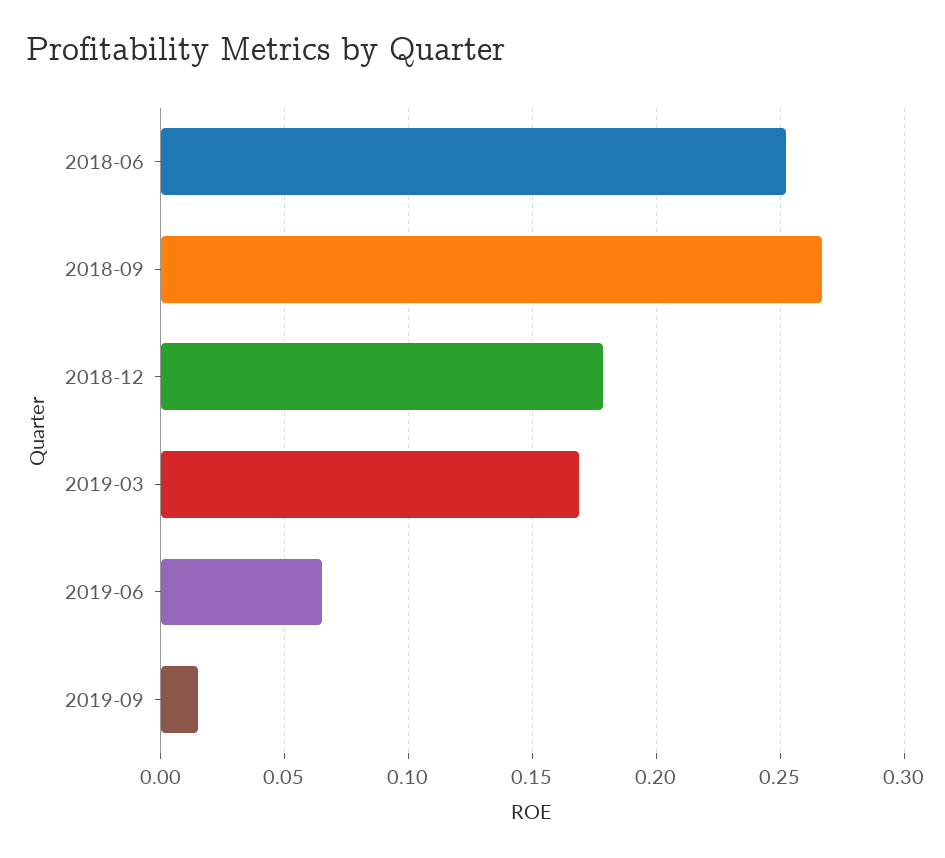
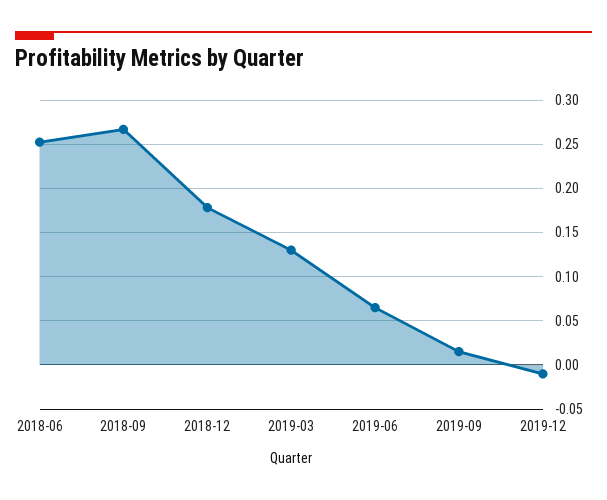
2019-03: 0.17 -> 0.13
2019-12: none -> -0.01

